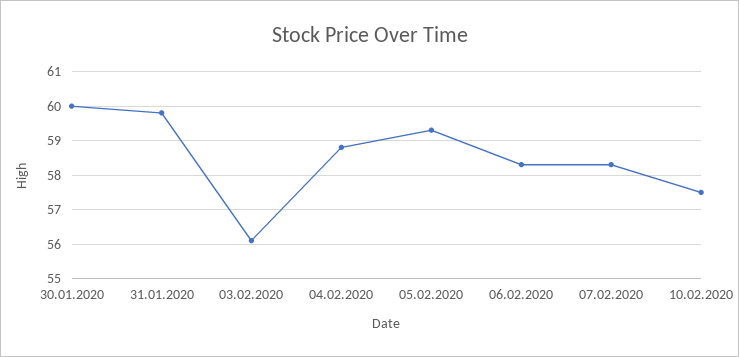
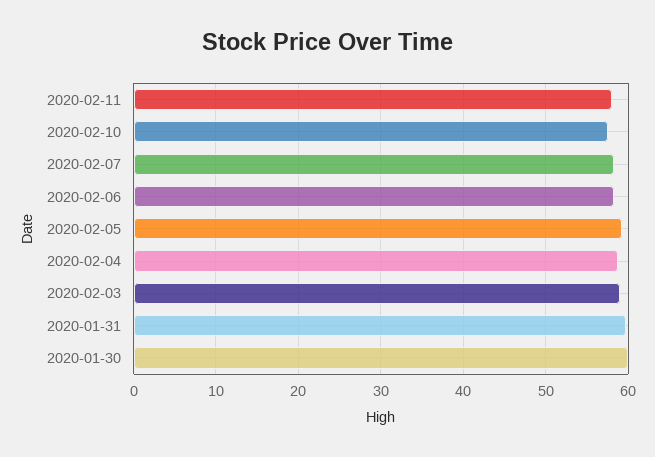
03.02.2020: 56 -> 59
2020-02-11: none -> 58

